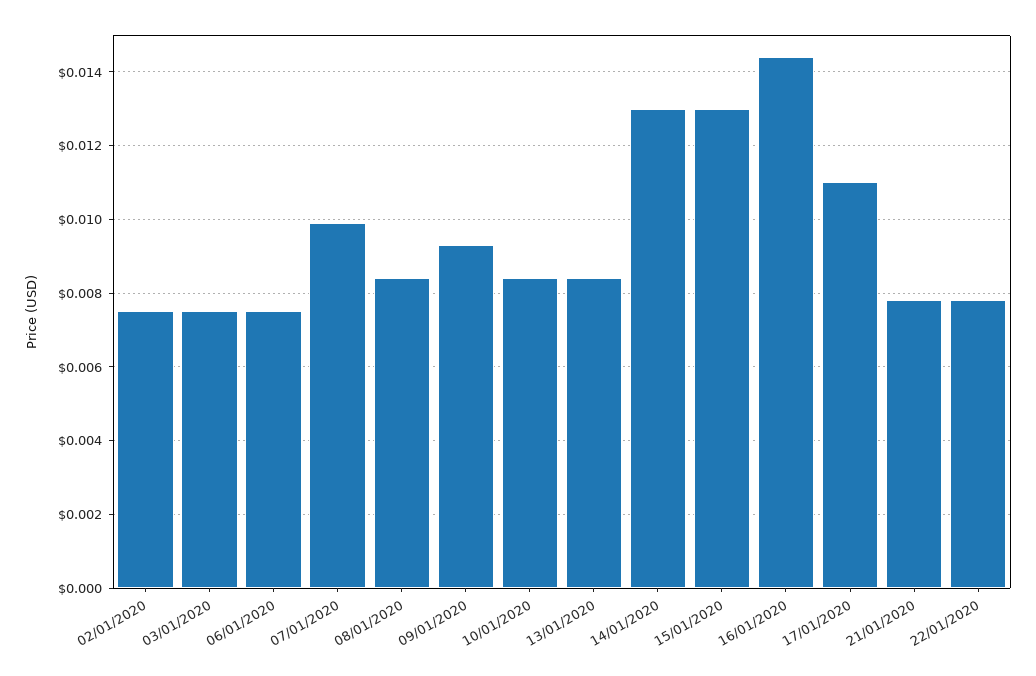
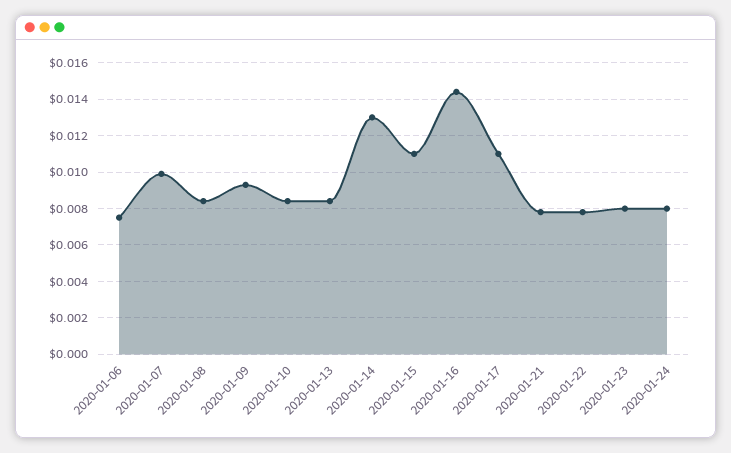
02/01/2020: 0.0075 -> none
03/01/2020: 0.0075 -> none
15/01/2020: 0.013 -> 0.011
2020-01-23: none -> 0.008
2020-01-24: none -> 0.008

